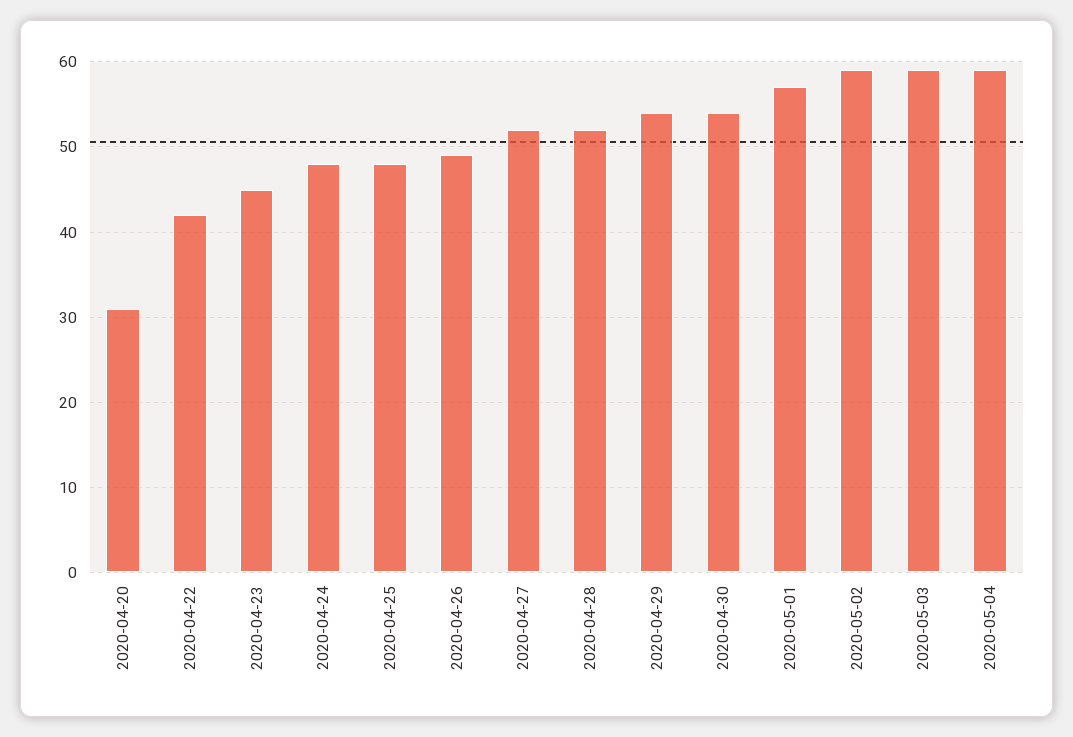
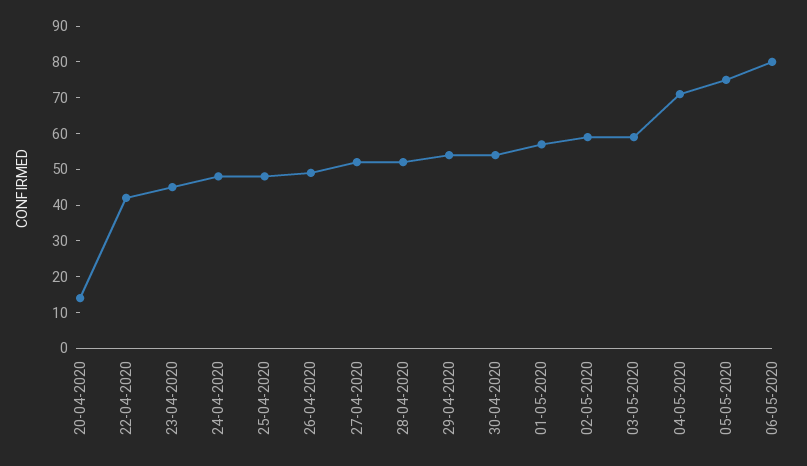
2020-04-20: 31 -> 15
2020-05-04: 59 -> 70
05-05-2020: none -> 75
06-05-2020: none -> 80

